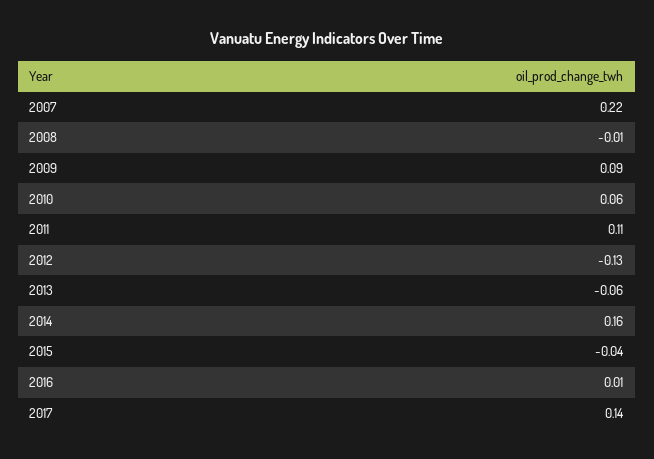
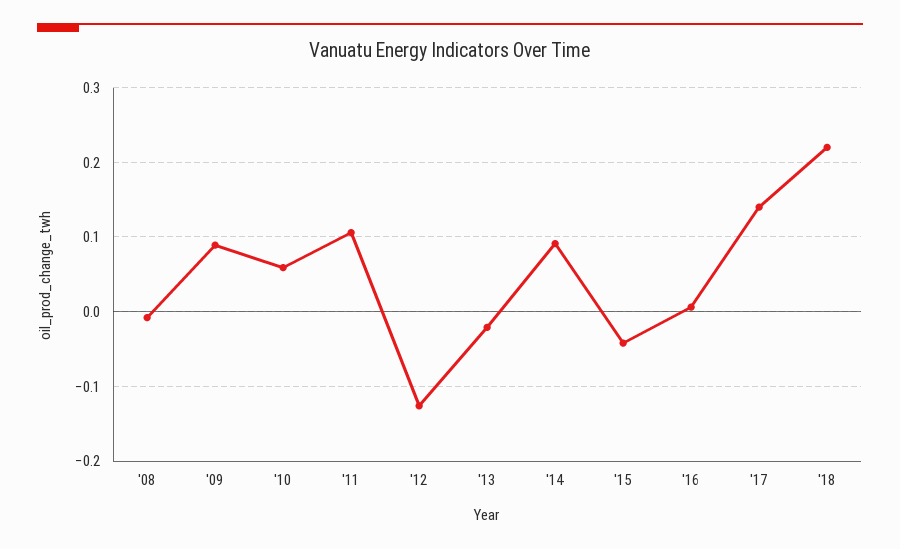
2007: 0.22 -> none
2013: -0.06 -> -0.02
2014: 0.16 -> 0.09
'18: none -> 0.22

